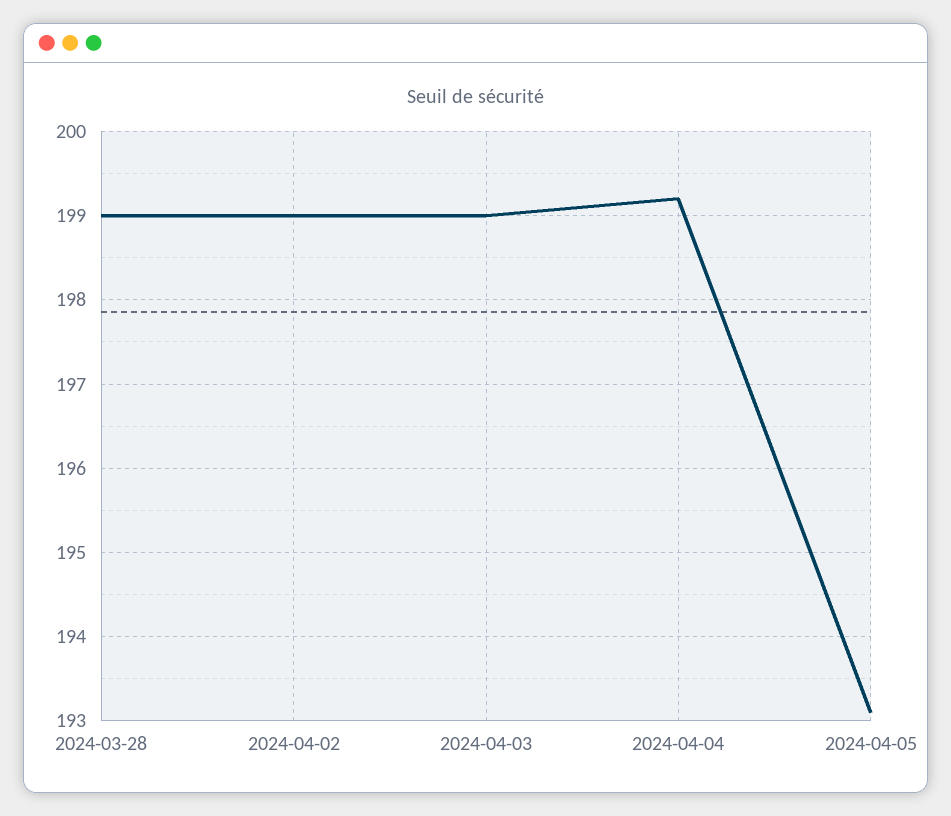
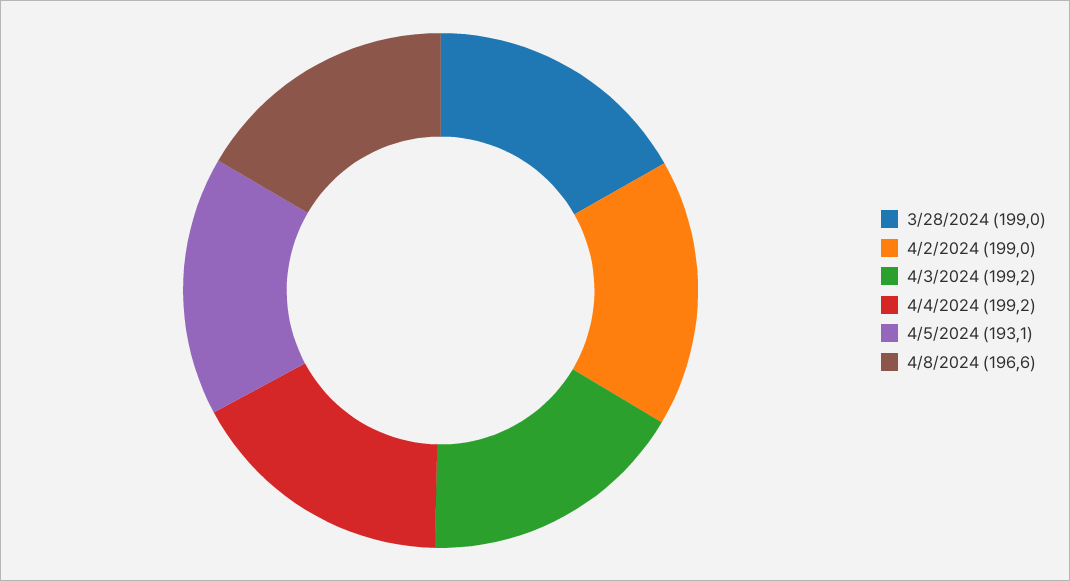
2024-04-03: 199 -> 199.2
4/8/2024: none -> 196.6

